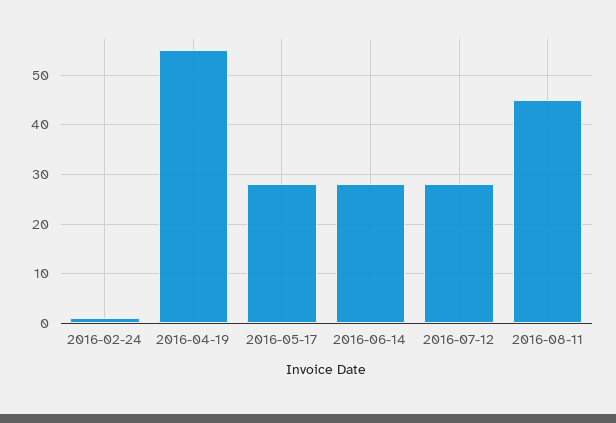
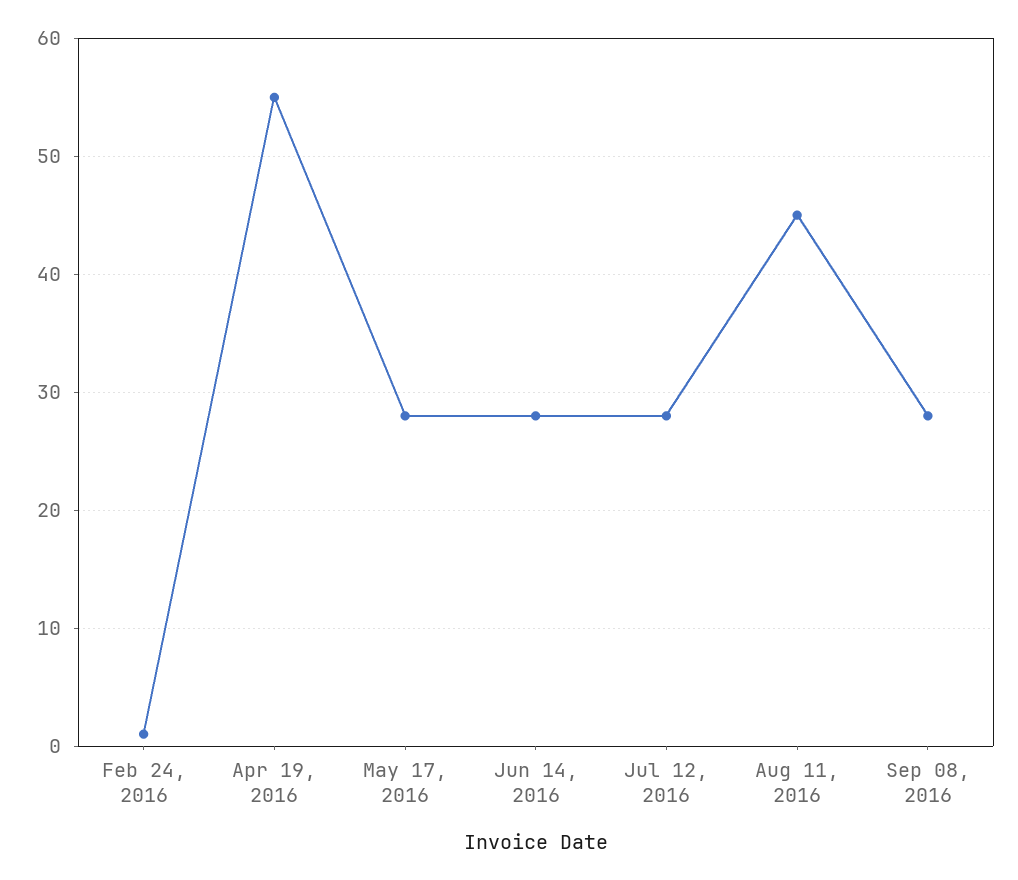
Sep 08, 2016: none -> 28

